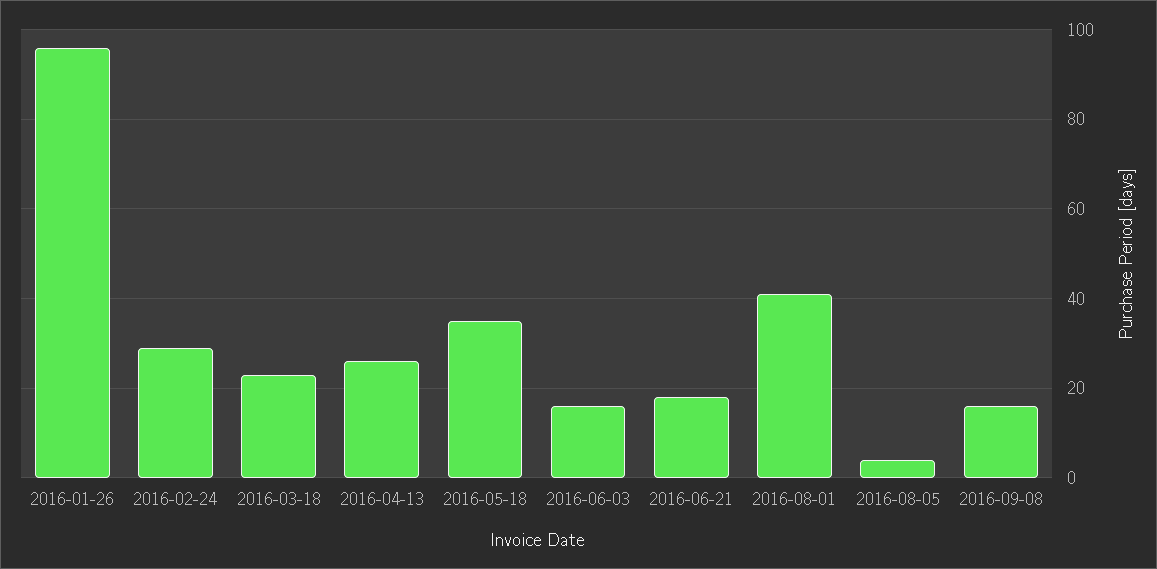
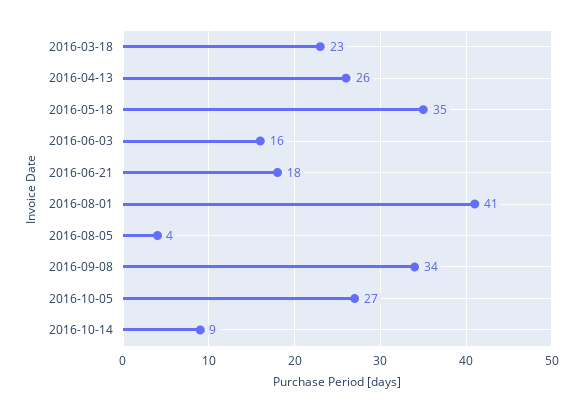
2016-01-26: 95 -> none
2016-02-24: 30 -> none
2016-09-08: 15 -> 34
2016-10-05: none -> 27
2016-10-14: none -> 9

